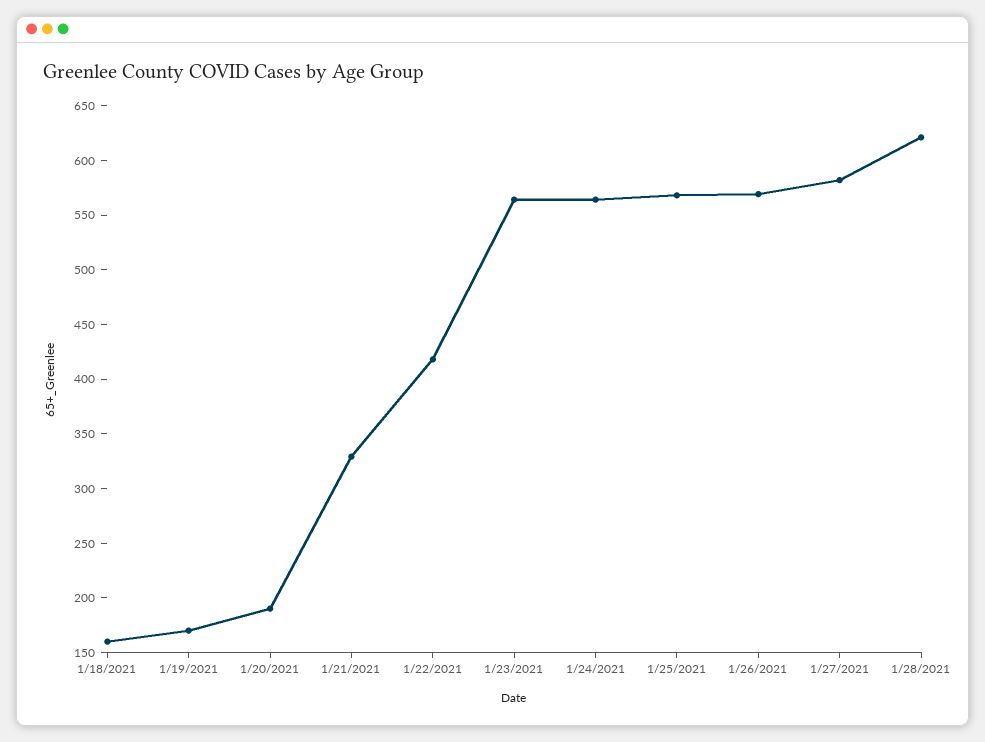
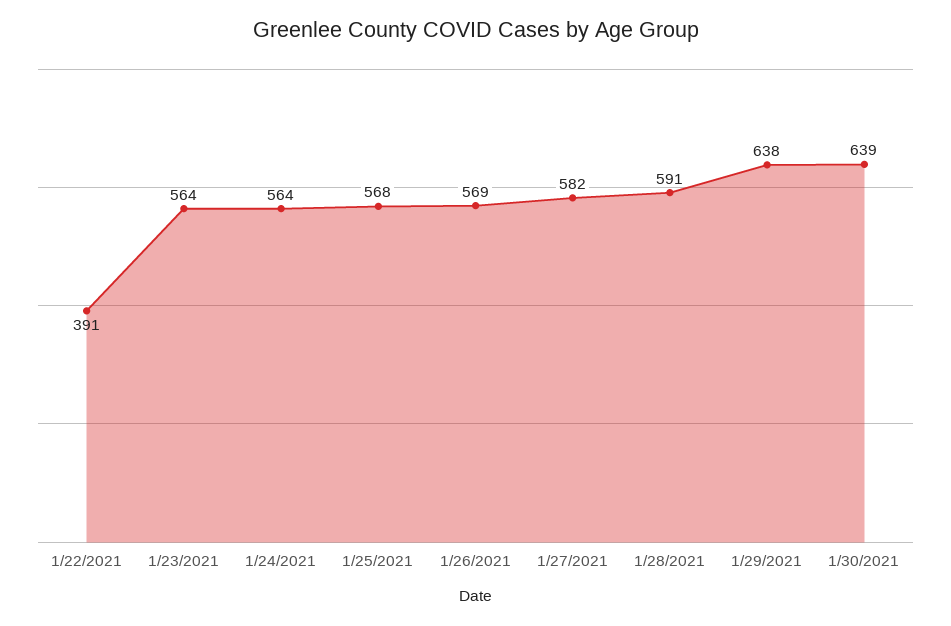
1/18/2021: 160 -> none
1/19/2021: 170 -> none
1/20/2021: 190 -> none
1/21/2021: 330 -> none
1/22/2021: 420 -> 391
1/28/2021: 620 -> 591
1/29/2021: none -> 638
1/30/2021: none -> 639

